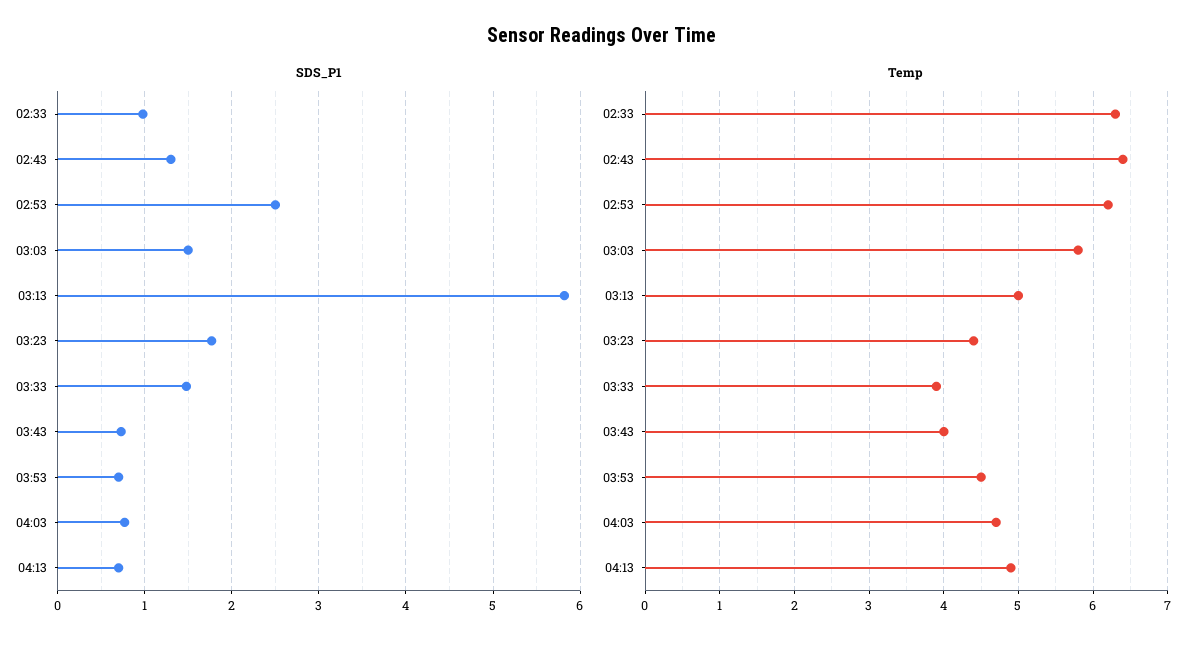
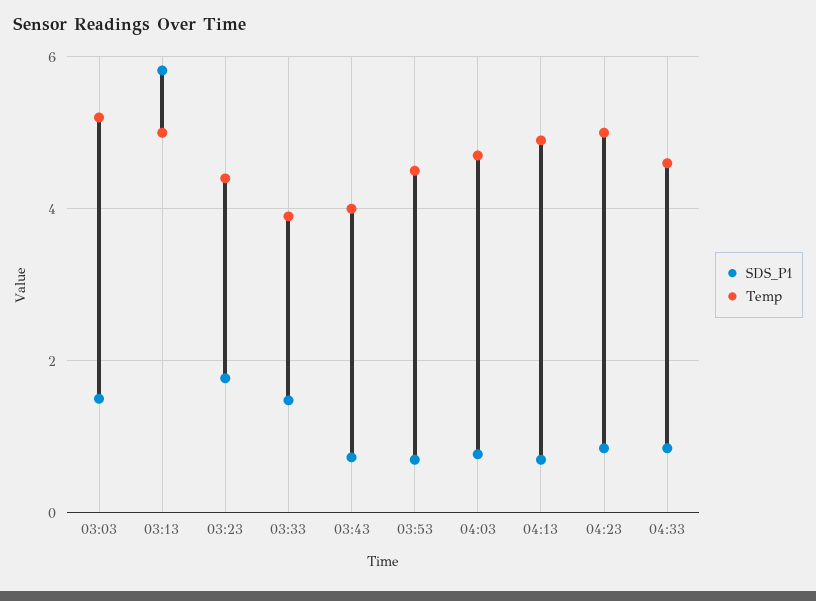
SDS_P1, 02:33: 1 -> none
SDS_P1, 02:43: 1.3 -> none
SDS_P1, 02:53: 2.5 -> none
Temp, 02:33: 6.3 -> none
Temp, 02:43: 6.4 -> none
Temp, 02:53: 6.2 -> none
Temp, 03:03: 5.8 -> 5.2
SDS_P1, 04:23: none -> 0.8
Temp, 04:23: none -> 5
SDS_P1, 04:33: none -> 0.8
Temp, 04:33: none -> 4.6

